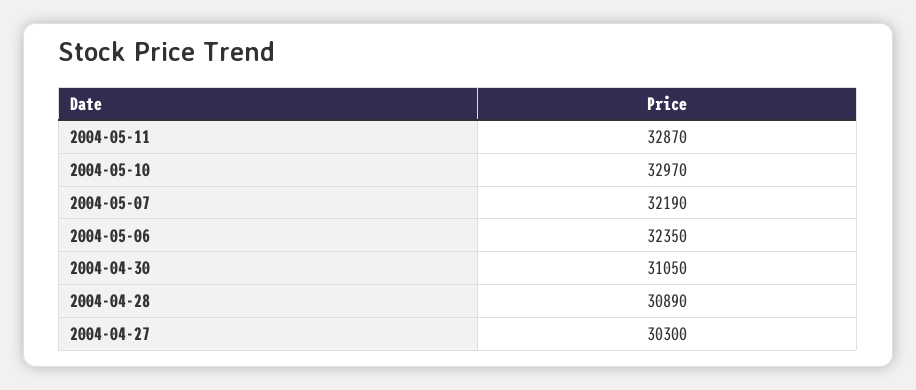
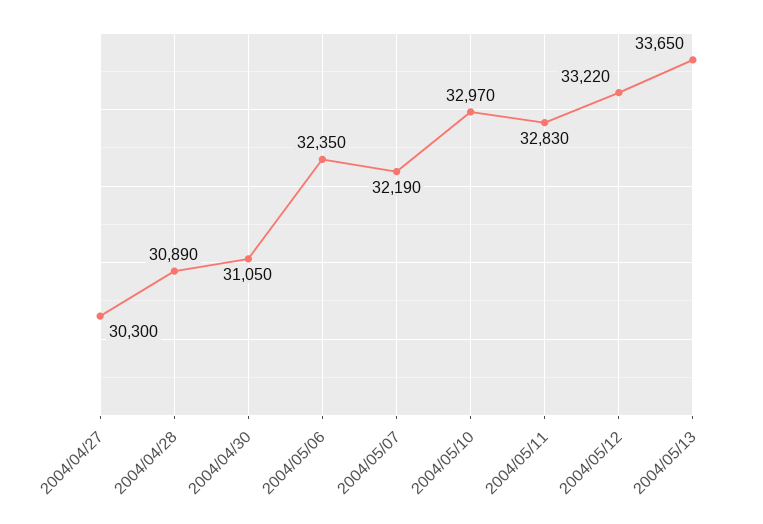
2004-05-11: 32870 -> 32830
2004/05/12: none -> 33220
2004/05/13: none -> 33650

